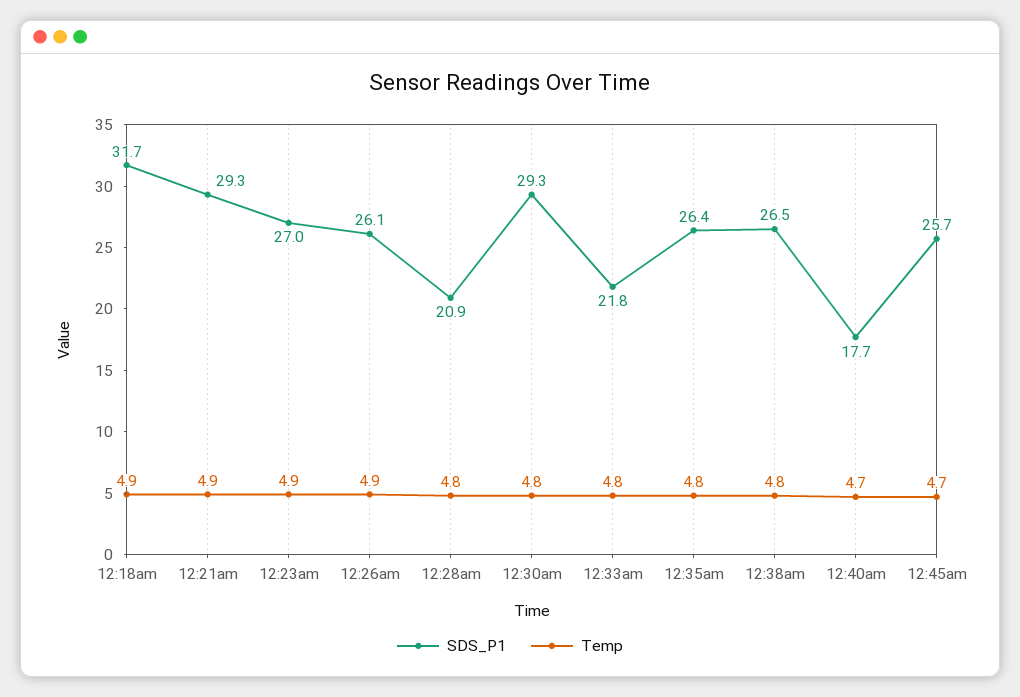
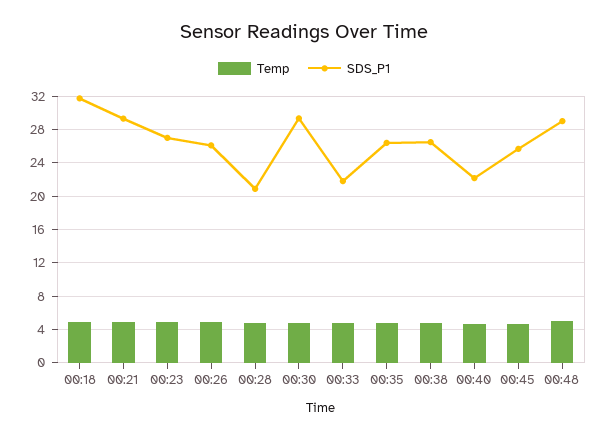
SDS_P1, 12:40am: 17.7 -> 22
Temp, 00:48: none -> 5
SDS_P1, 00:48: none -> 29

